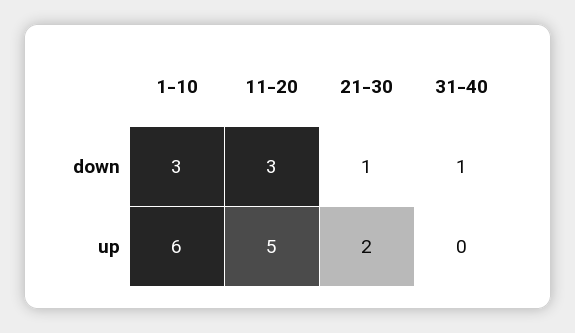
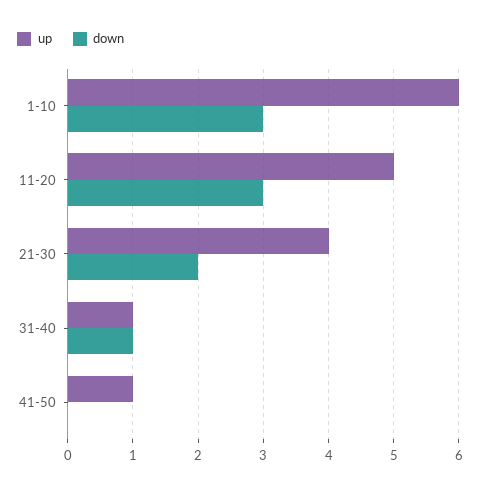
down, 21-30: 1 -> 2
up, 21-30: 2 -> 4
up, 31-40: 0 -> 1
up, 41-50: none -> 1
down, 41-50: none -> 0

